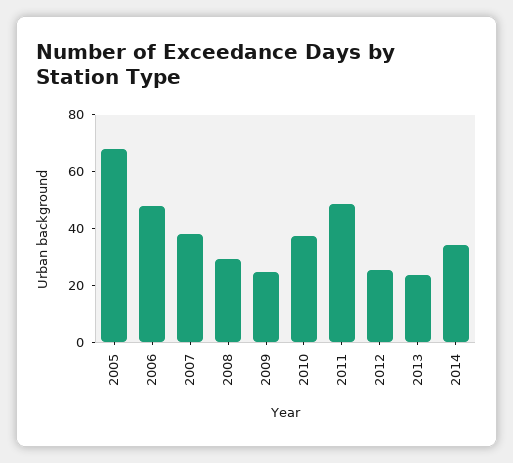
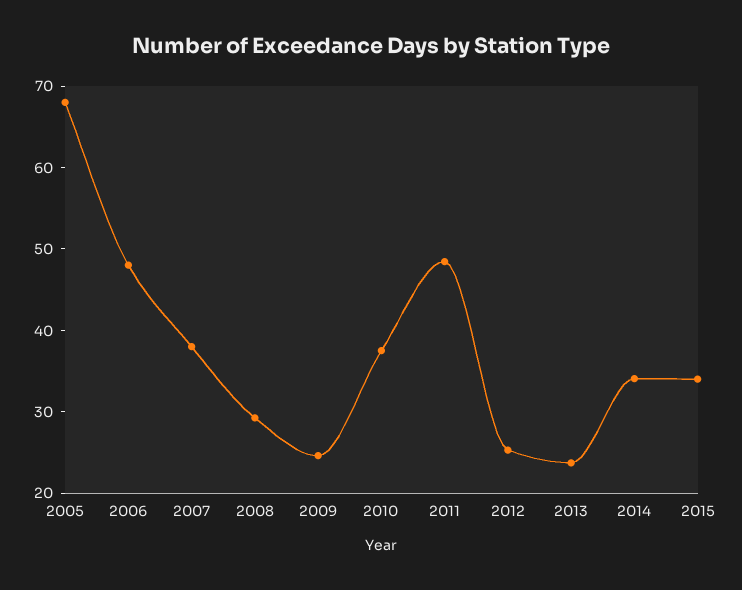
2015: none -> 34

